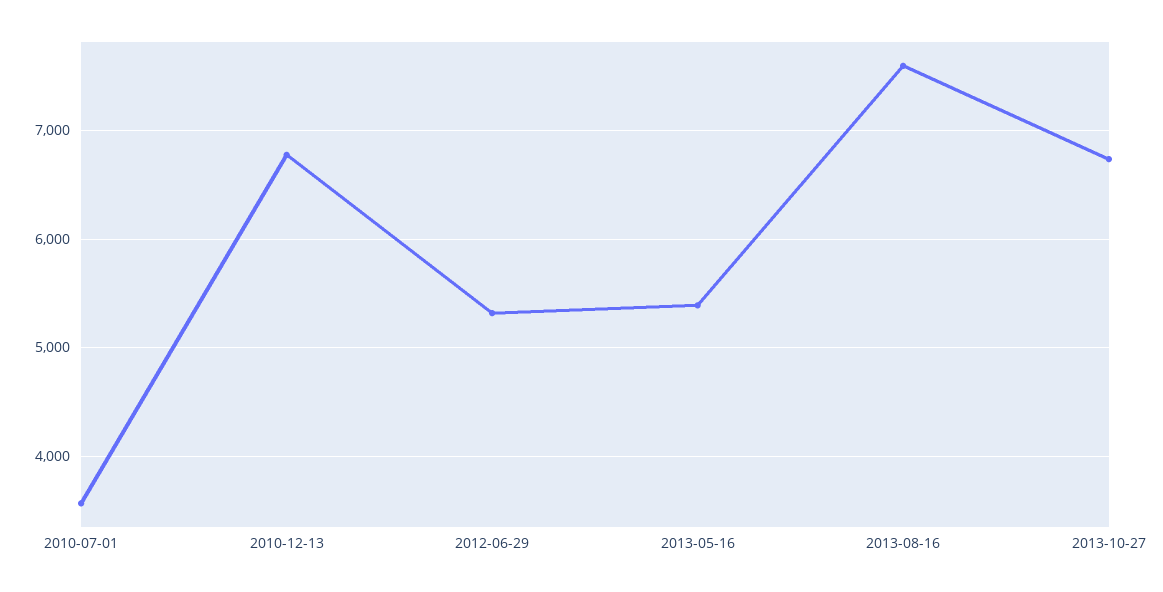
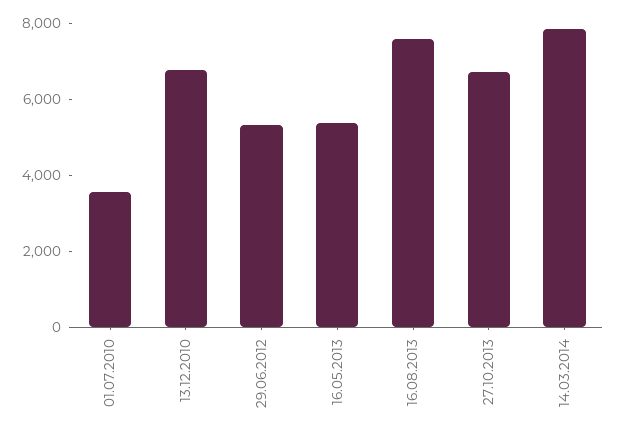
14.03.2014: none -> 8000

